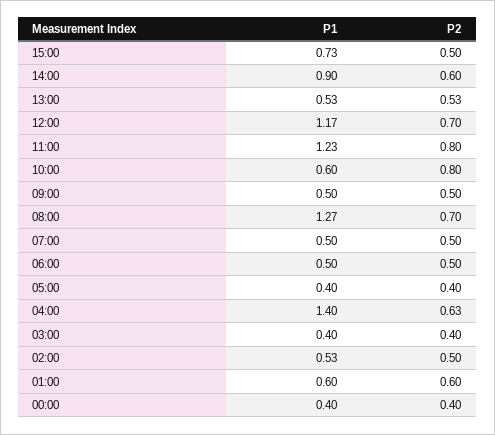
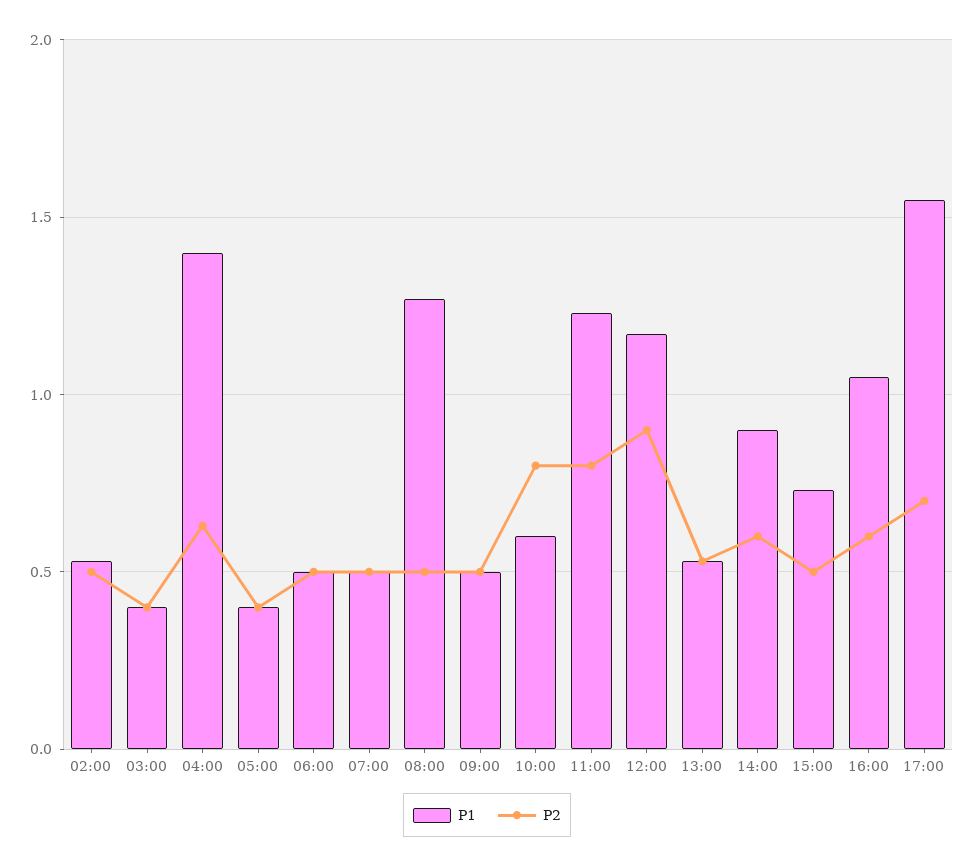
P2, 12:00: 0.7 -> 0.9
P2, 08:00: 0.7 -> 0.5
P1, 01:00: 0.6 -> none
P2, 01:00: 0.6 -> none
P1, 00:00: 0.4 -> none
P2, 00:00: 0.4 -> none
P1, 16:00: none -> 1.05
P2, 16:00: none -> 0.6
P1, 17:00: none -> 1.55
P2, 17:00: none -> 0.7

